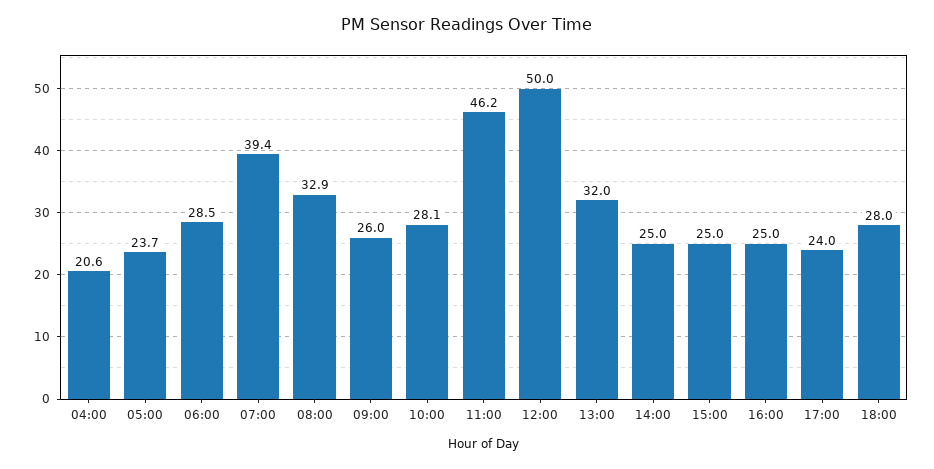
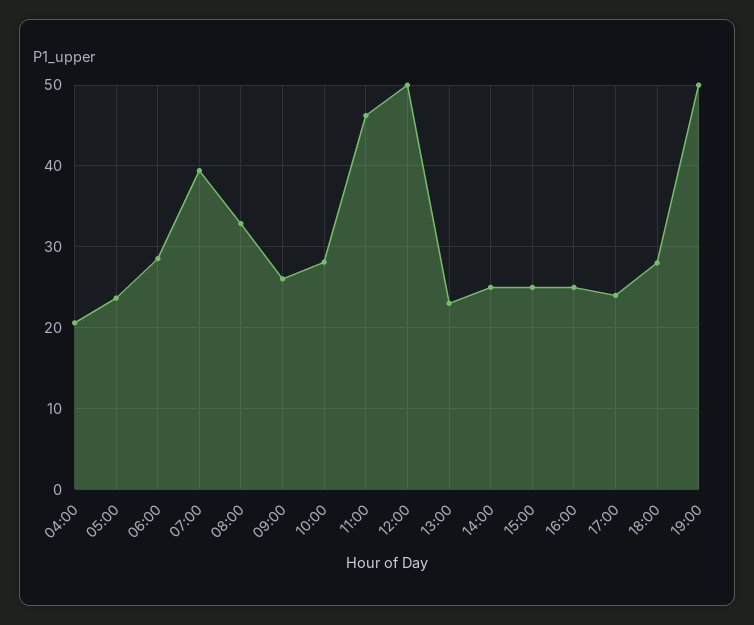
13:00: 32 -> 23
19:00: none -> 50

